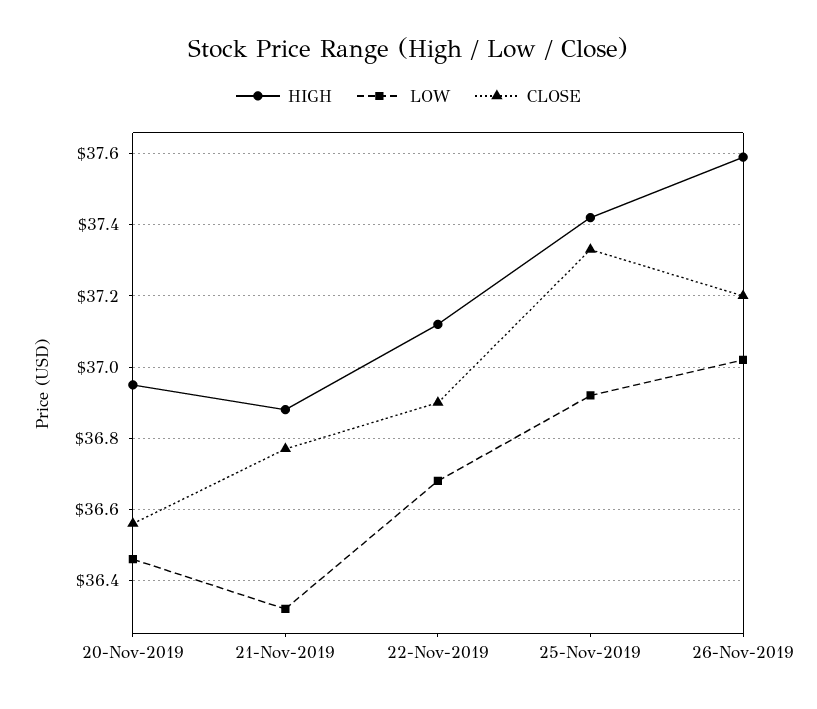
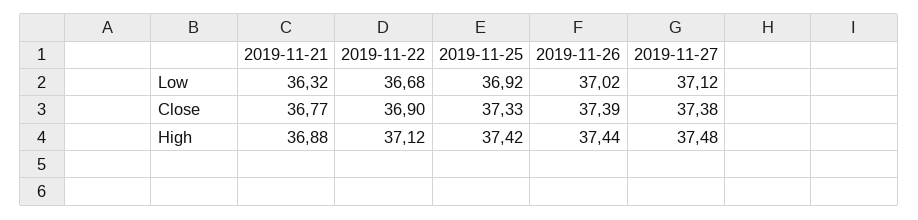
HIGH, 20-Nov-2019: 36.95 -> none
LOW, 20-Nov-2019: 36.45 -> none
CLOSE, 20-Nov-2019: 36.55 -> none
HIGH, 26-Nov-2019: 37.6 -> 37.44
CLOSE, 26-Nov-2019: 37.2 -> 37.39
LOW, 2019-11-27: none -> 37.12
CLOSE, 2019-11-27: none -> 37.38
HIGH, 2019-11-27: none -> 37.48

